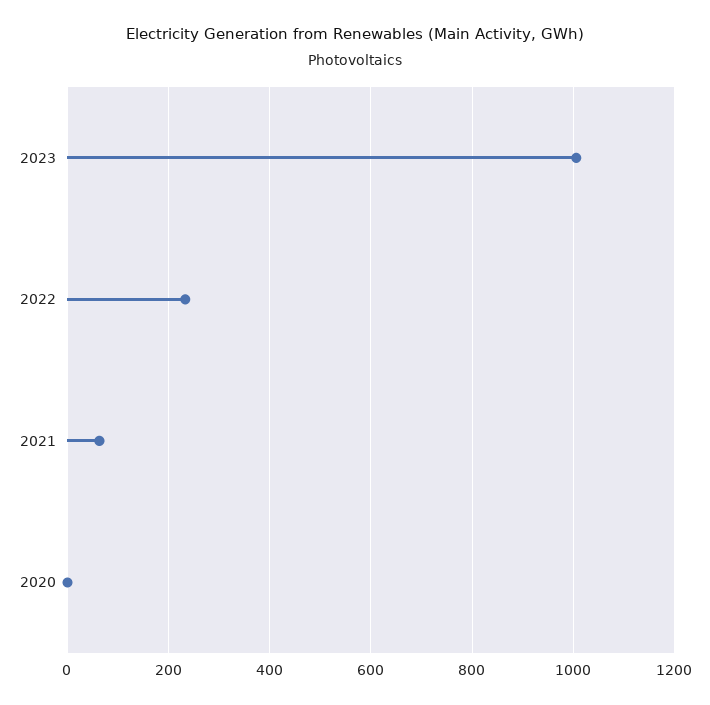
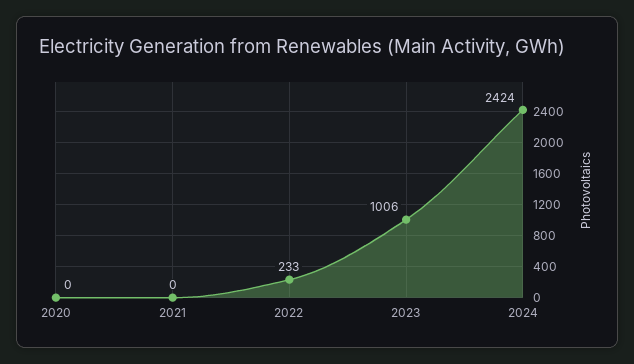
2021: 60 -> 0
2024: none -> 2424

